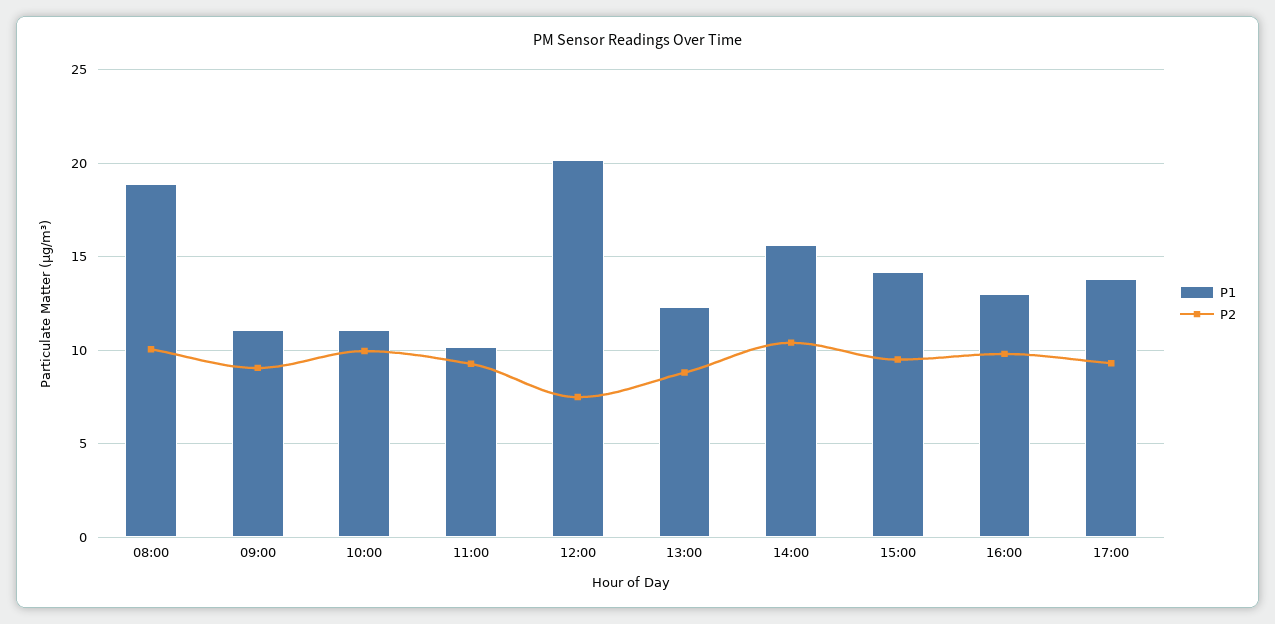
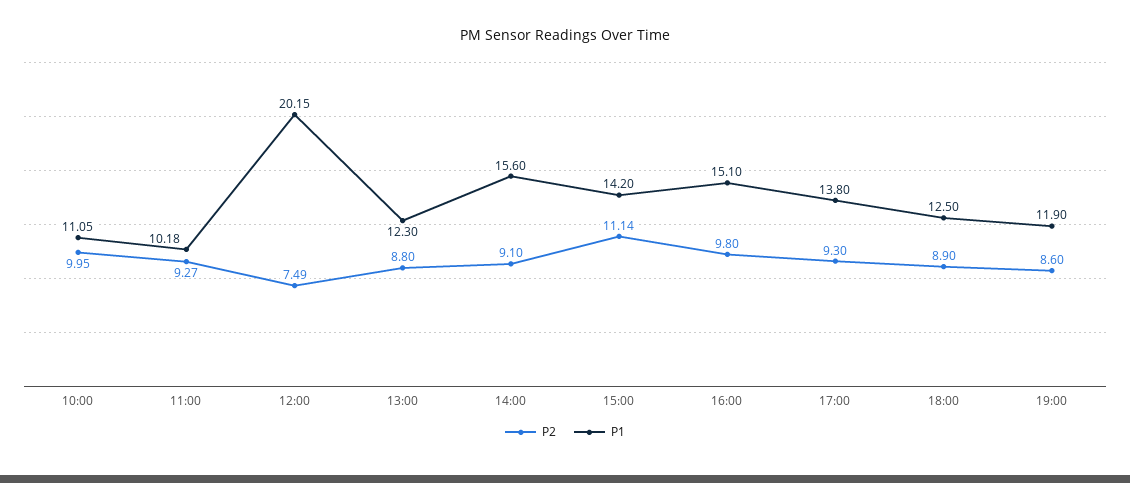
P1, 08:00: 19 -> none
P2, 08:00: 10 -> none
P1, 09:00: 11 -> none
P2, 09:00: 9 -> none
P2, 14:00: 10.5 -> 9.1
P2, 15:00: 9.5 -> 11.14
P1, 16:00: 13 -> 15.1
P2, 18:00: none -> 8.9
P1, 18:00: none -> 12.5
P2, 19:00: none -> 8.6
P1, 19:00: none -> 11.9

